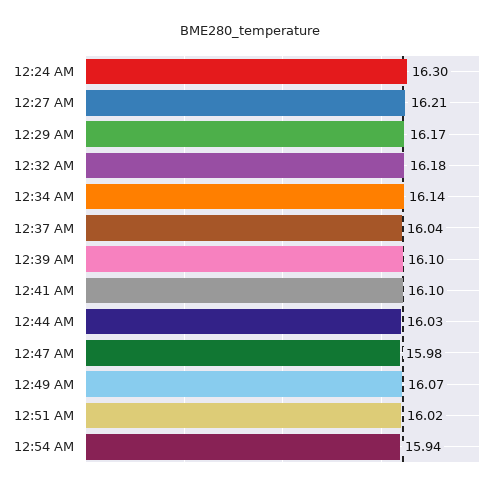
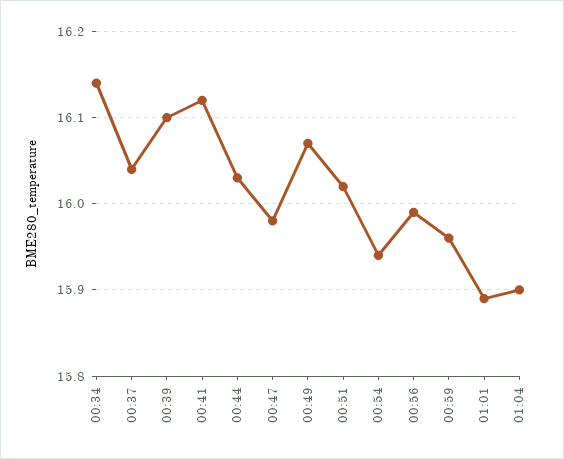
12:24 AM: 16.3 -> none
12:27 AM: 16.21 -> none
12:29 AM: 16.17 -> none
12:32 AM: 16.18 -> none
12:41 AM: 16.1 -> 16.12
00:56: none -> 15.99
00:59: none -> 15.96
01:01: none -> 15.89
01:04: none -> 15.9

